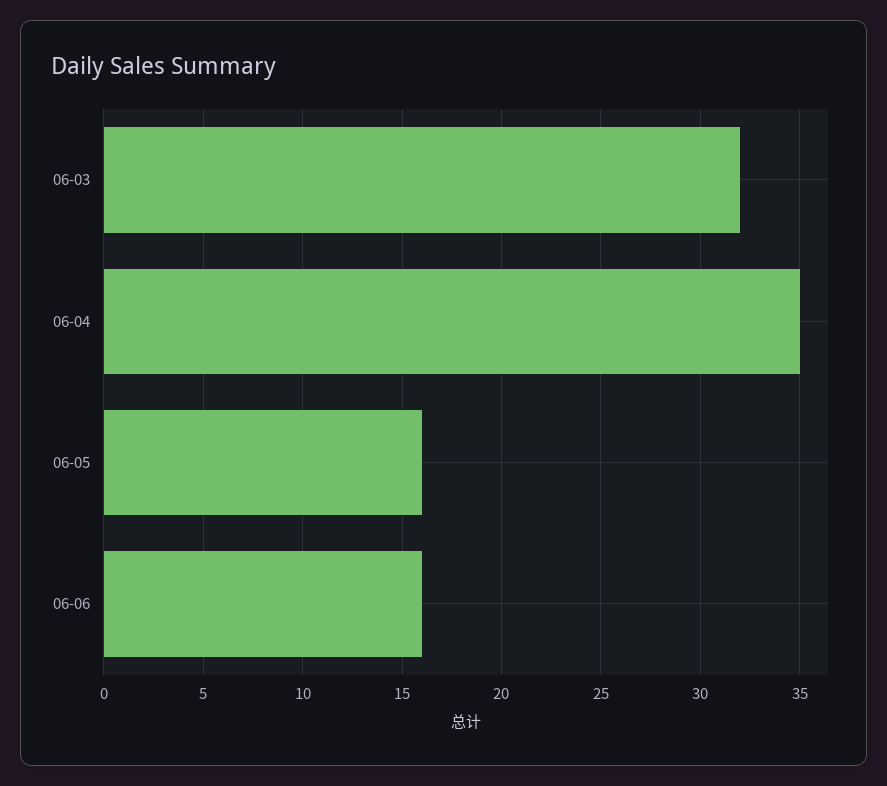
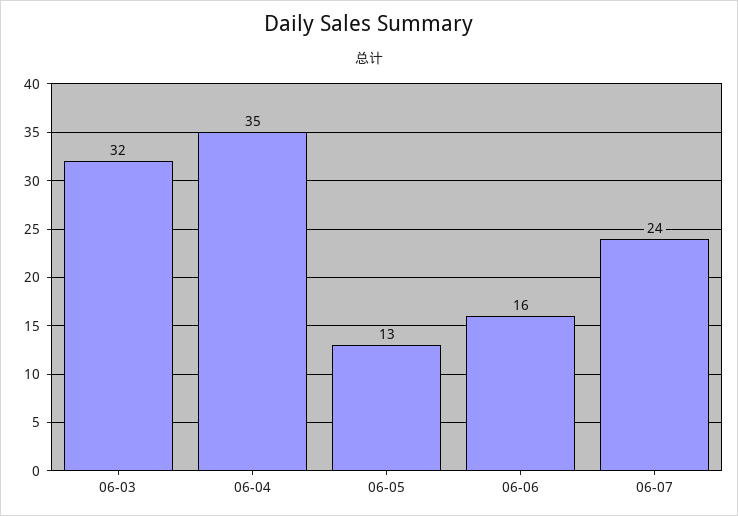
06-05: 16 -> 13
06-07: none -> 24

